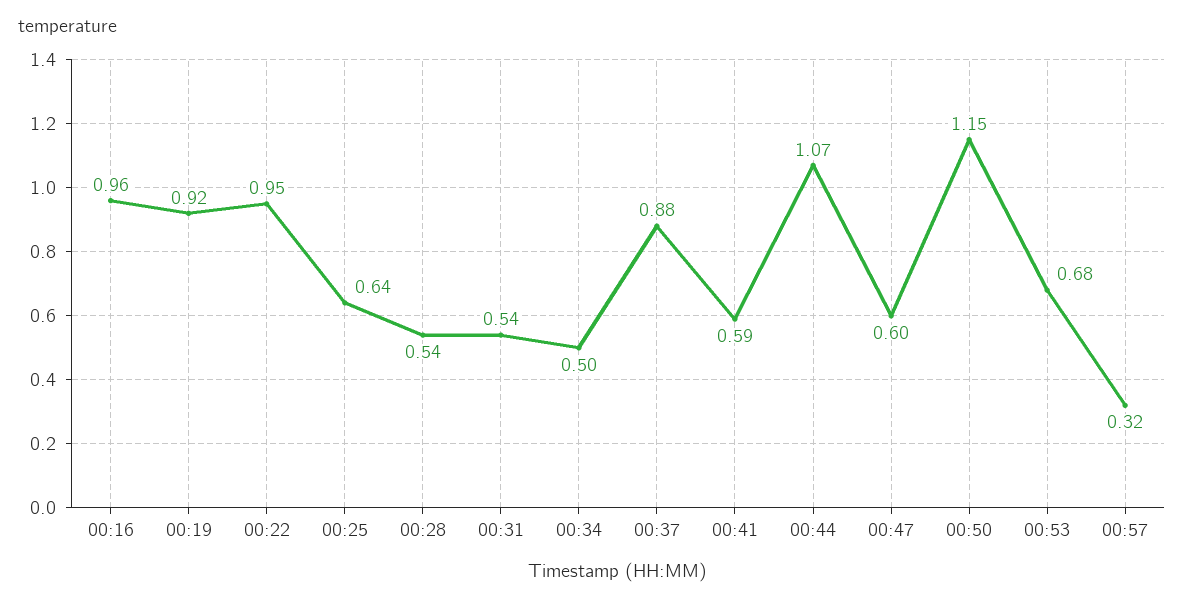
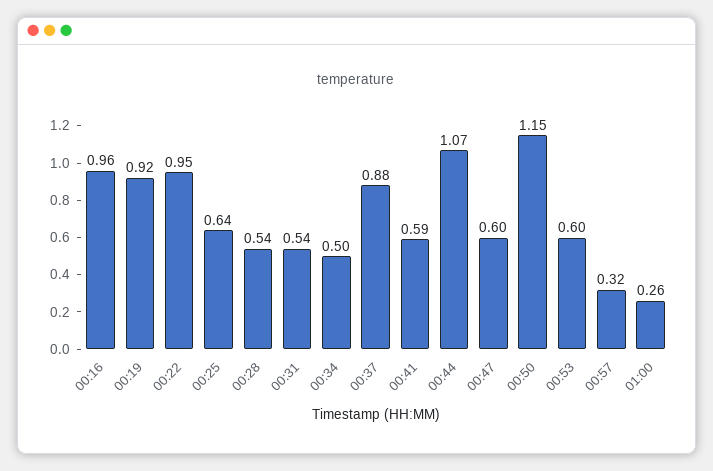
00:53: 0.68 -> 0.6
01:00: none -> 0.26

